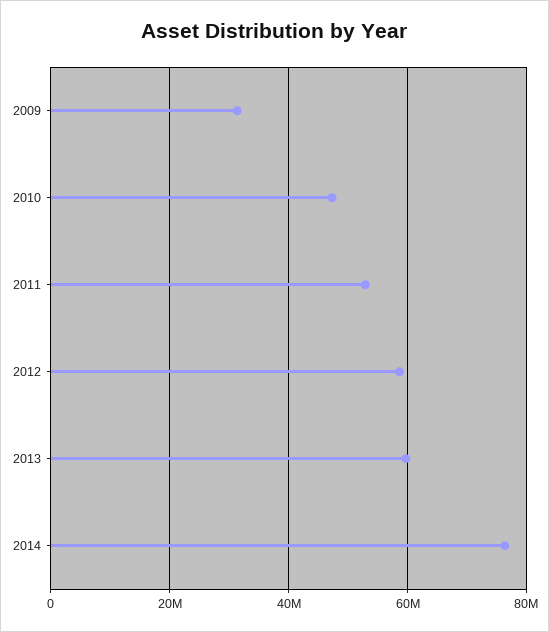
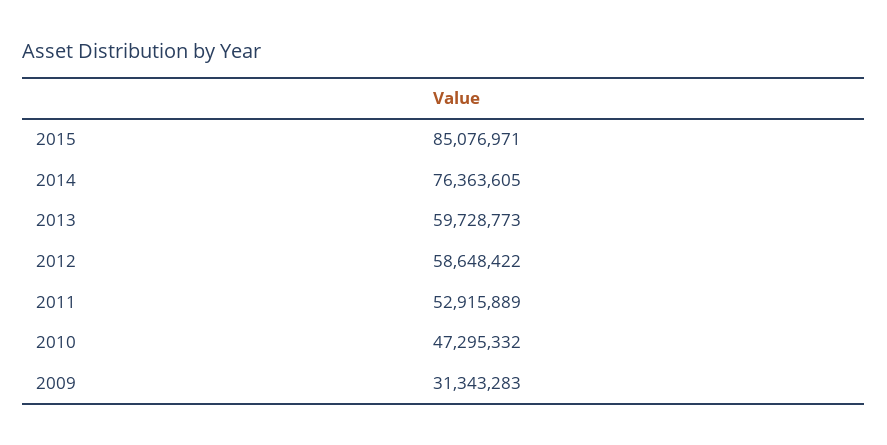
2015: none -> 85076971

